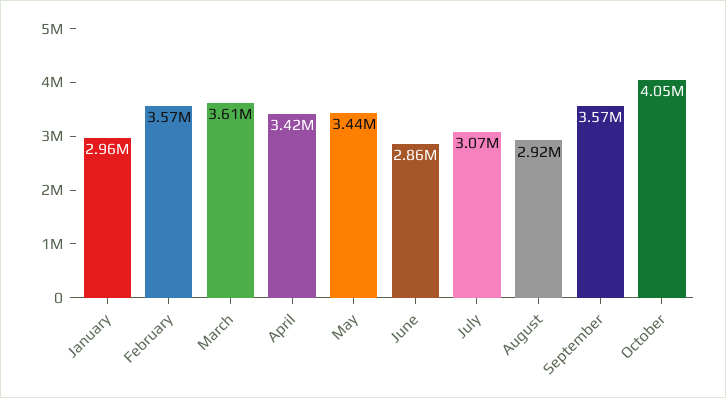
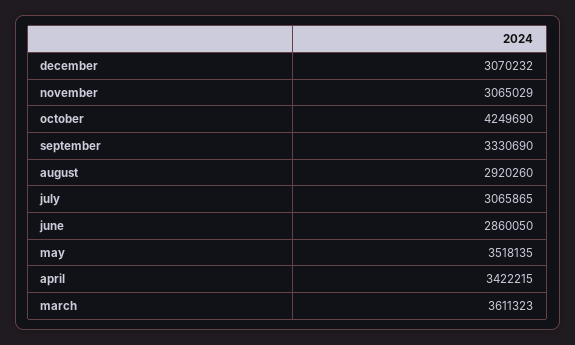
January: 2960000 -> none
February: 3570000 -> none
May: 3440000 -> 3518135
September: 3570000 -> 3330690
October: 4050000 -> 4249690
december: none -> 3070232
november: none -> 3065029

